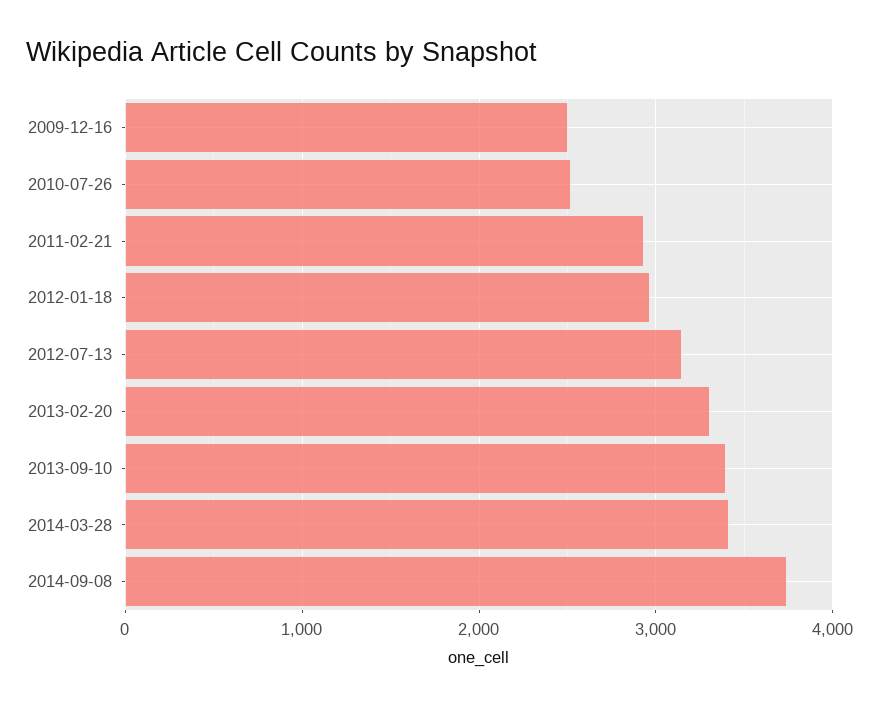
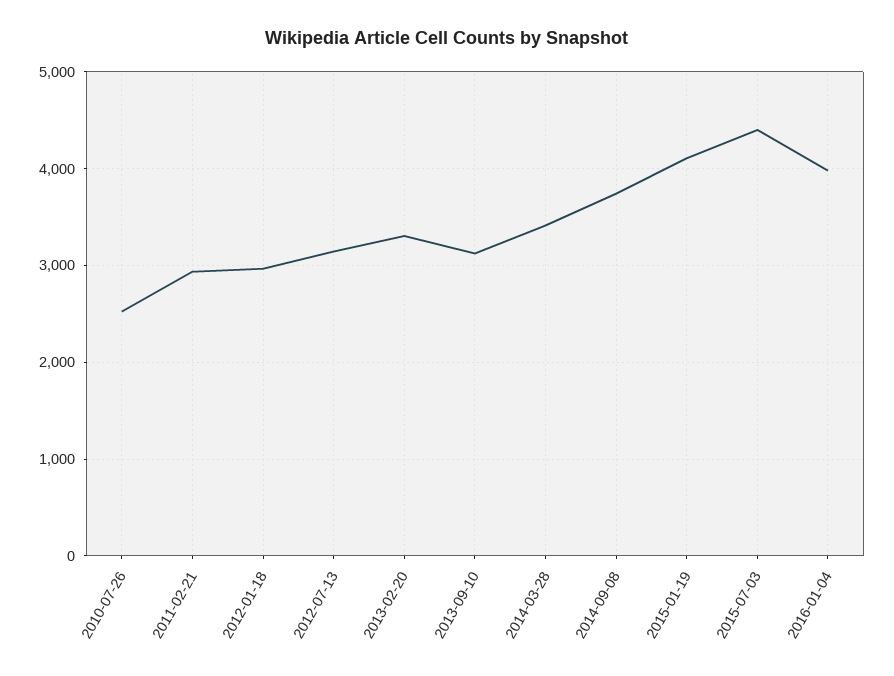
2009-12-16: 2500 -> none
2013-09-10: 3400 -> 3100
2015-01-19: none -> 4100
2015-07-03: none -> 4400
2016-01-04: none -> 4000

